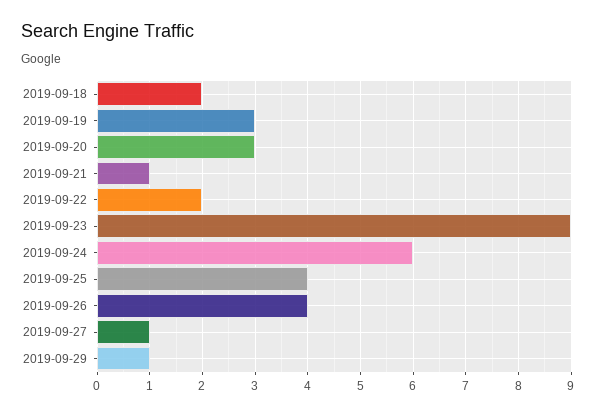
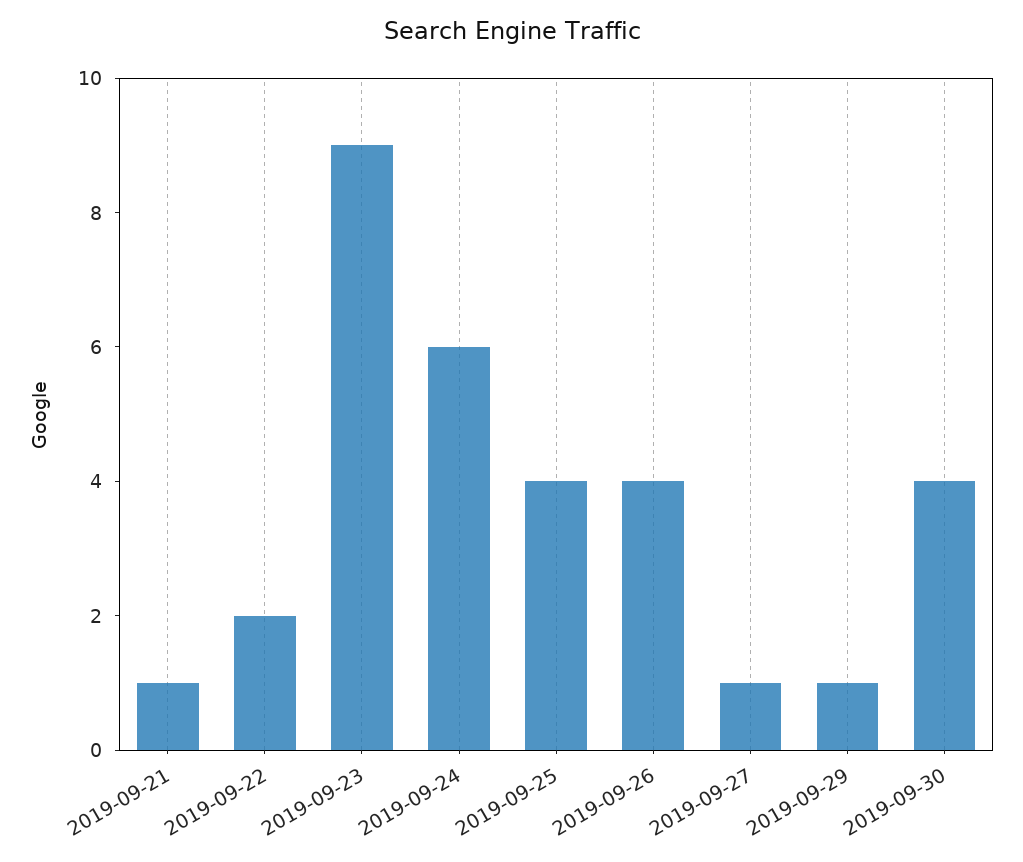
2019-09-18: 2 -> none
2019-09-19: 3 -> none
2019-09-20: 3 -> none
2019-09-30: none -> 4

